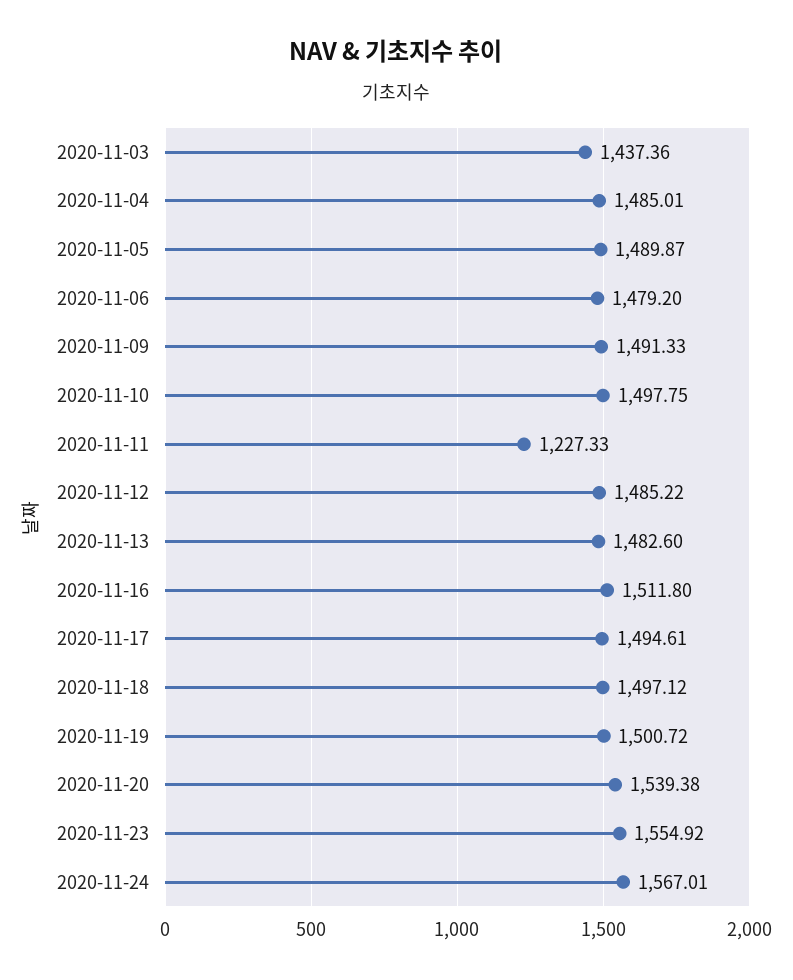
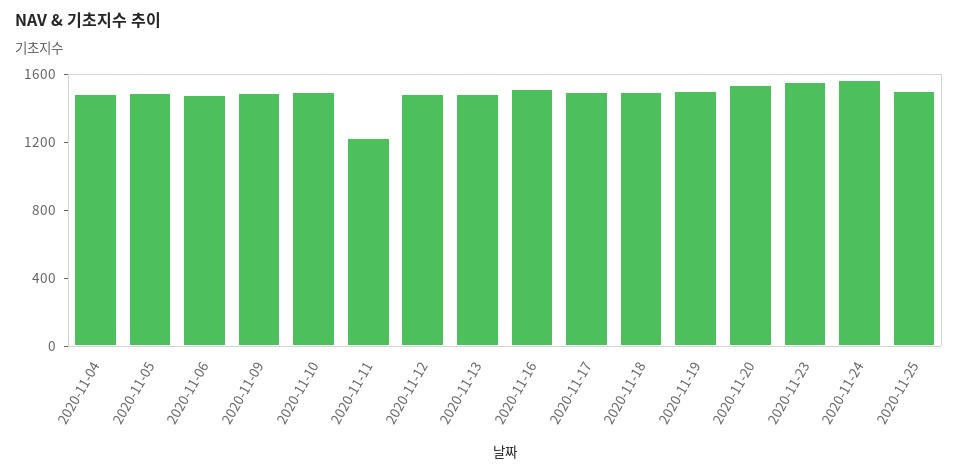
2020-11-03: 1437.36 -> none
2020-11-25: none -> 1500

